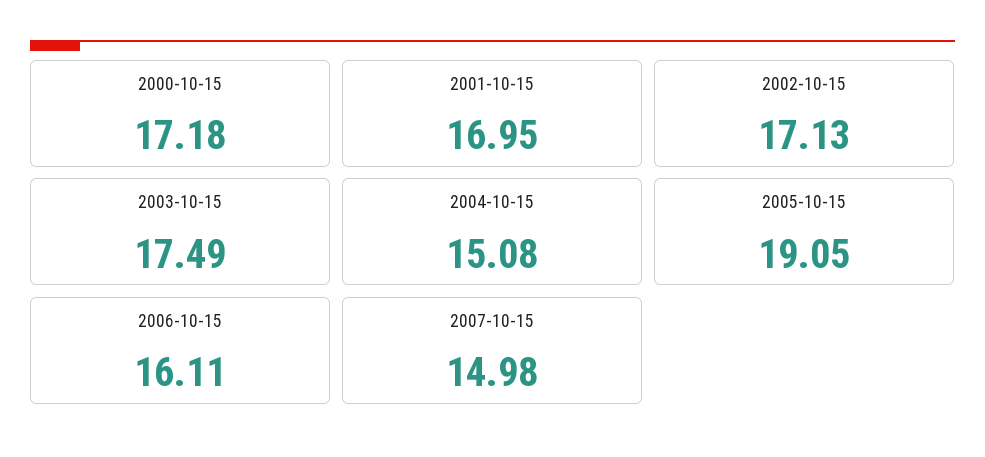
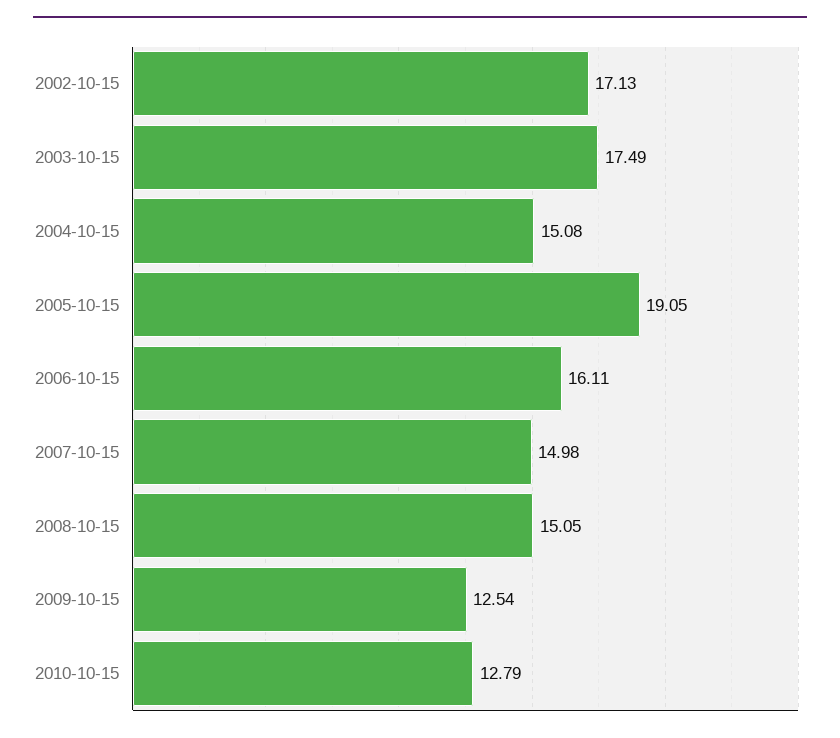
2000-10-15: 17.18 -> none
2001-10-15: 16.95 -> none
2008-10-15: none -> 15.05
2009-10-15: none -> 12.54
2010-10-15: none -> 12.79

